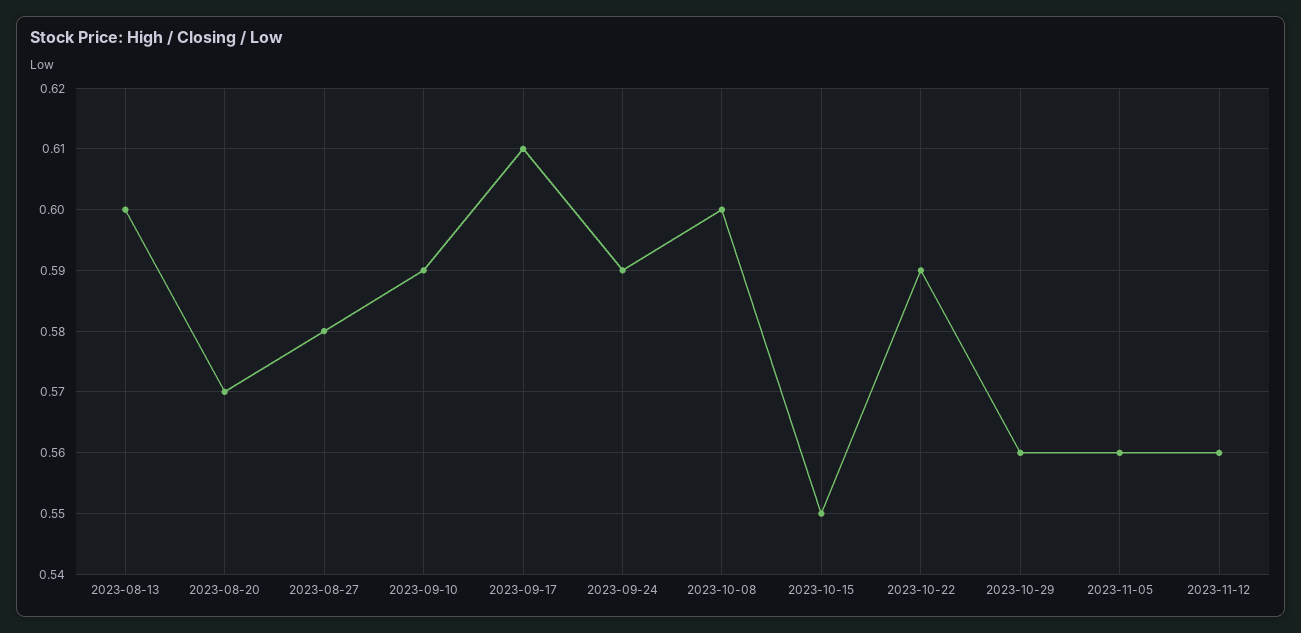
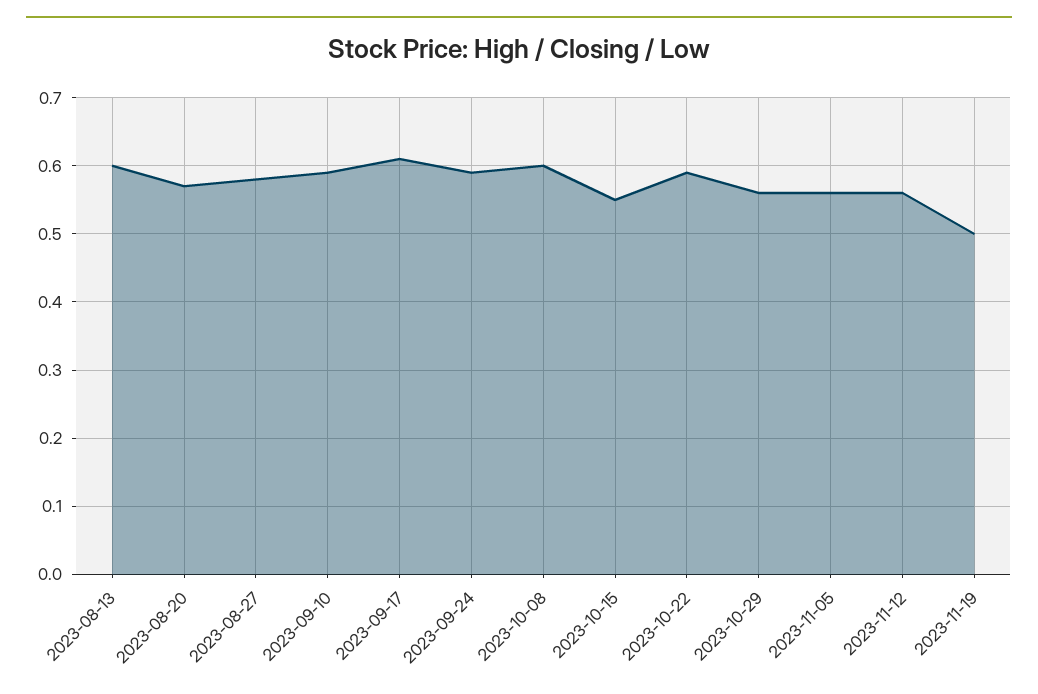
2023-11-19: none -> 0.5

